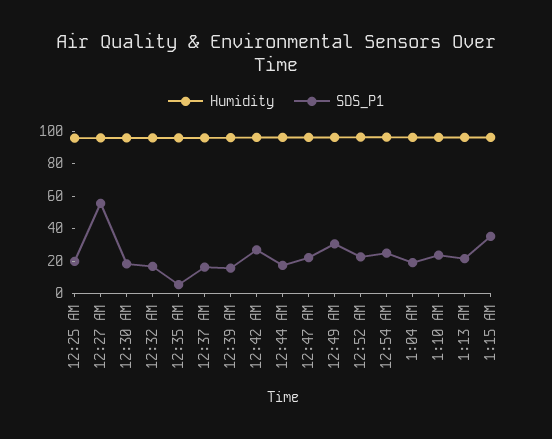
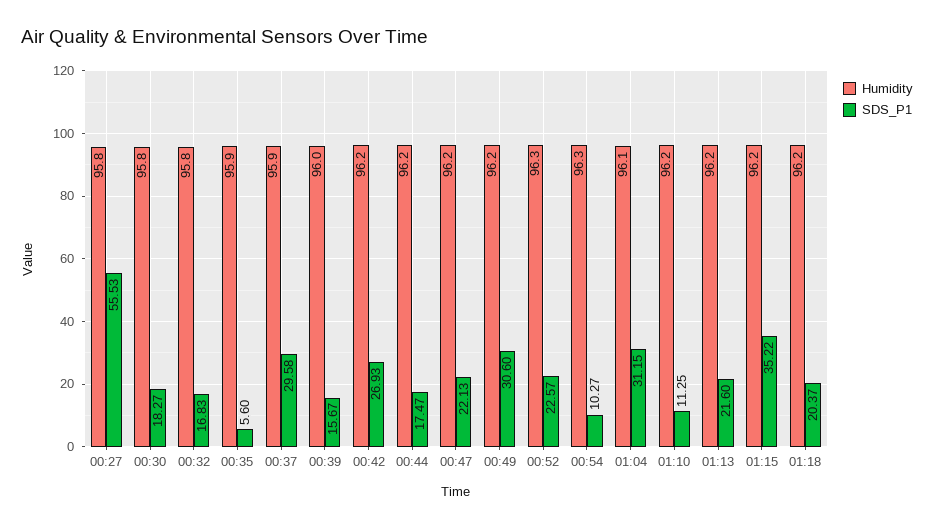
Humidity, 12:25 AM: 95 -> none
SDS_P1, 12:25 AM: 20 -> none
SDS_P1, 12:37 AM: 15 -> 29.58
SDS_P1, 12:54 AM: 25 -> 10.27
SDS_P1, 1:04 AM: 20 -> 31.15
SDS_P1, 1:10 AM: 25 -> 11.25
Humidity, 01:18: none -> 96.2
SDS_P1, 01:18: none -> 20.37

